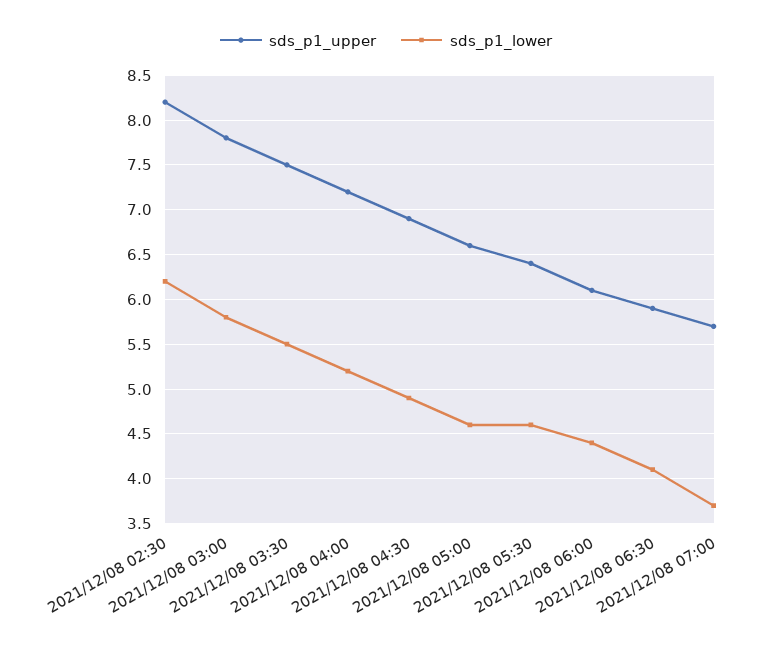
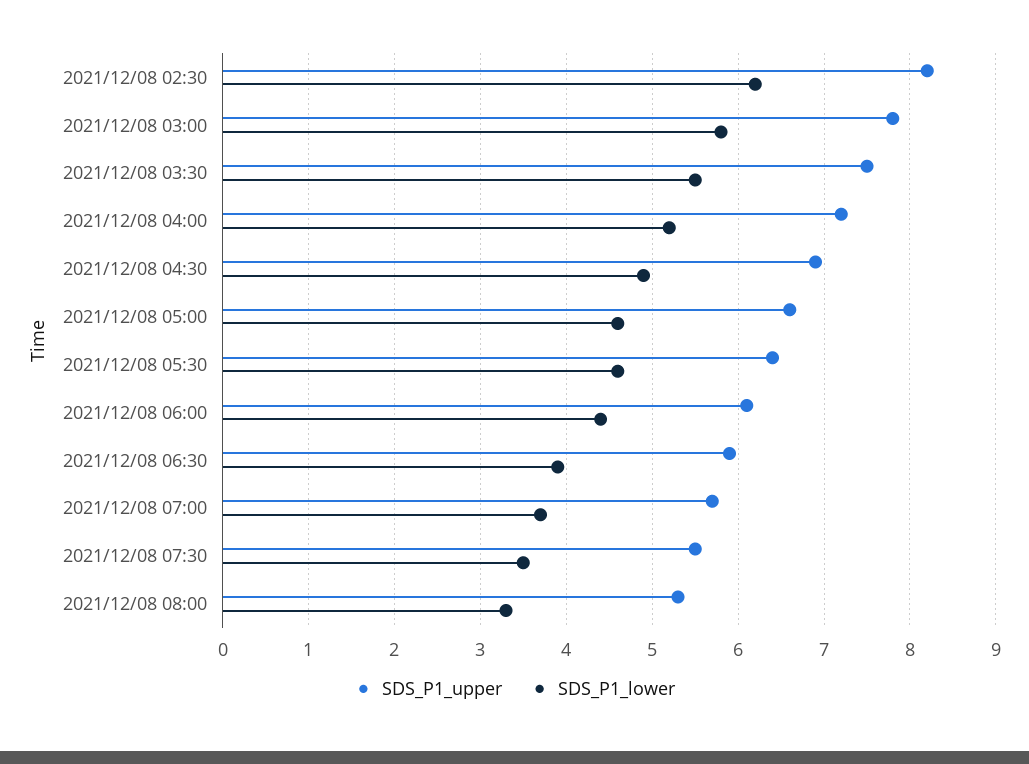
sds_p1_lower, 2021/12/08 06:30: 4.1 -> 3.9
sds_p1_upper, 2021/12/08 07:30: none -> 5.5
sds_p1_lower, 2021/12/08 07:30: none -> 3.5
sds_p1_upper, 2021/12/08 08:00: none -> 5.3
sds_p1_lower, 2021/12/08 08:00: none -> 3.3

